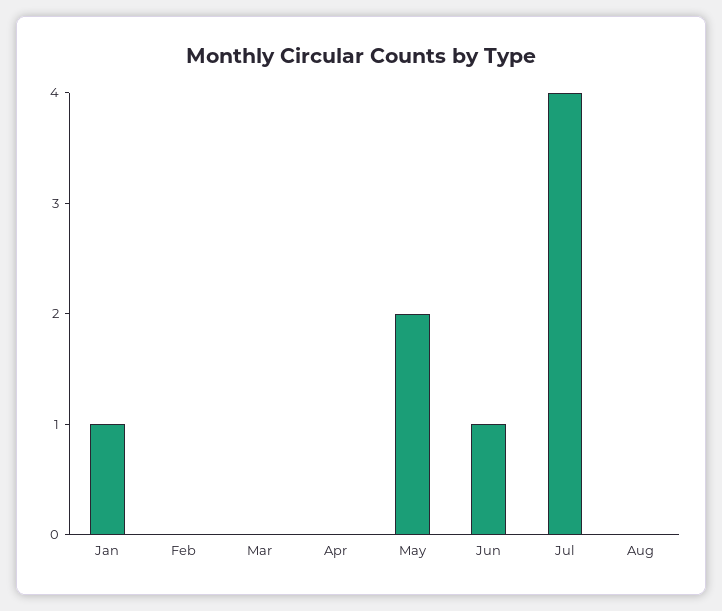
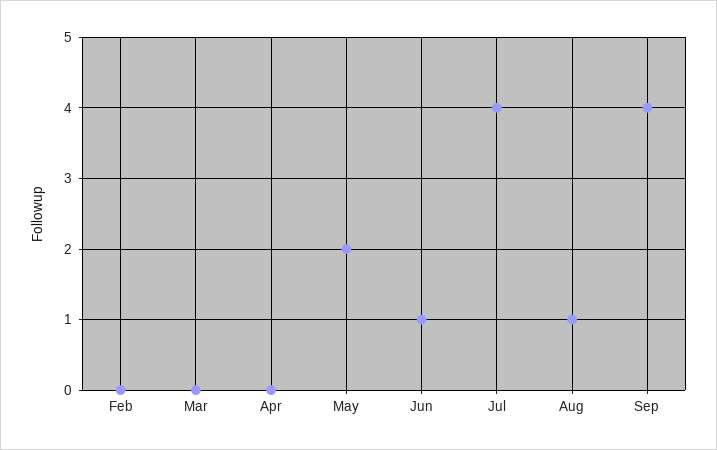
Jan: 1 -> none
Aug: 0 -> 1
Sep: none -> 4

